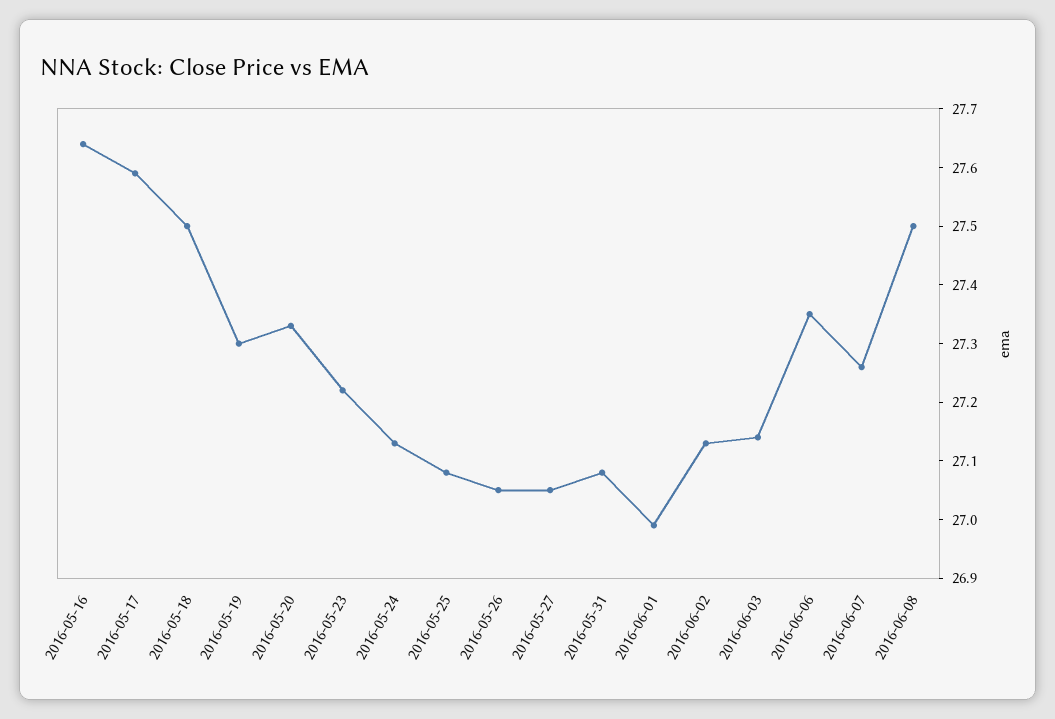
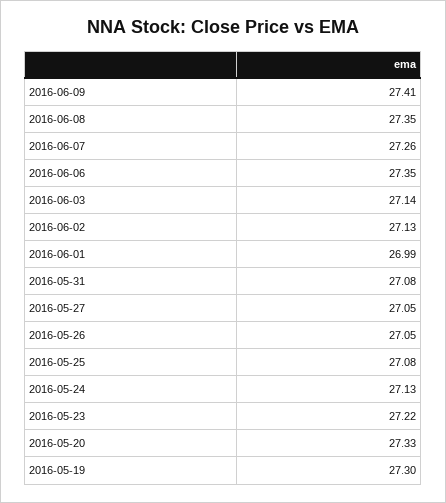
2016-05-16: 27.65 -> none
2016-05-17: 27.6 -> none
2016-05-18: 27.5 -> none
2016-06-08: 27.5 -> 27.35
2016-06-09: none -> 27.41

